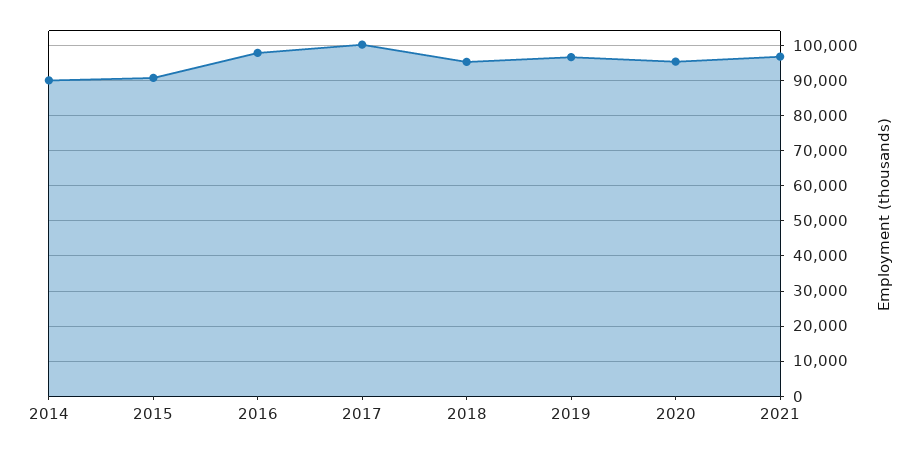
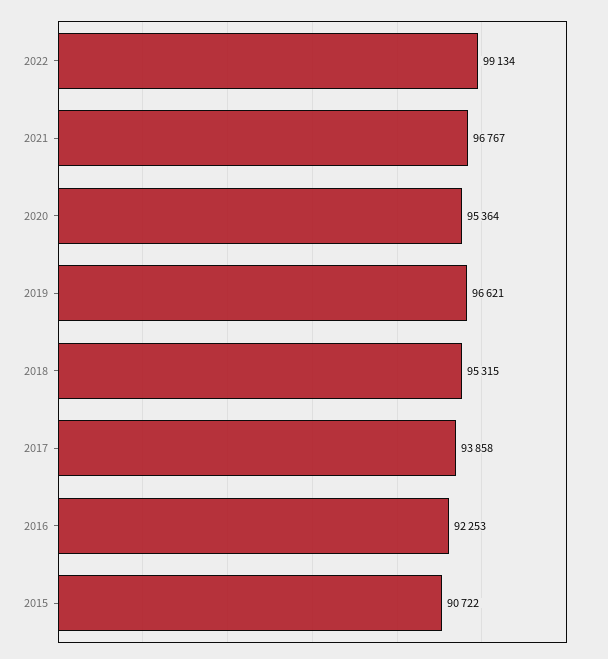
2014: 90000 -> none
2016: 98000 -> 92253
2017: 100000 -> 93858
2022: none -> 99134

